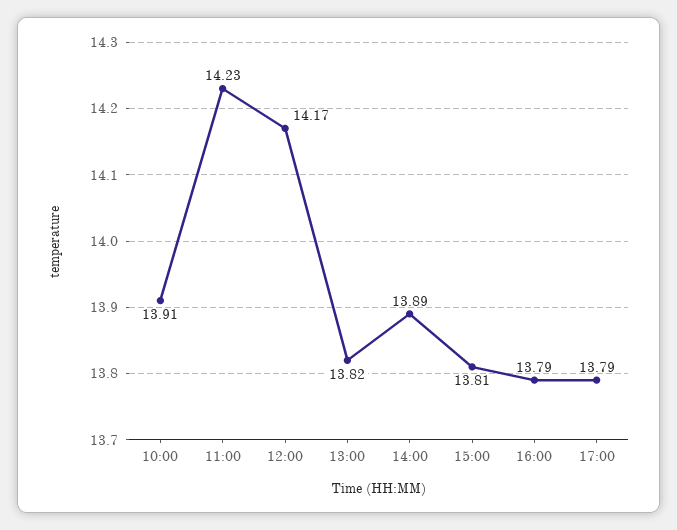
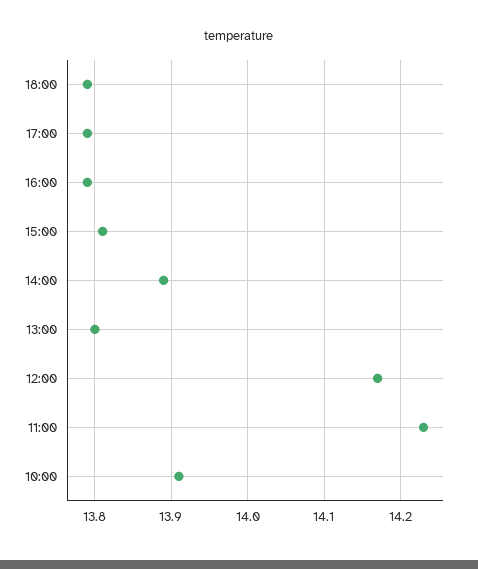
13:00: 13.82 -> 13.8
18:00: none -> 13.79

